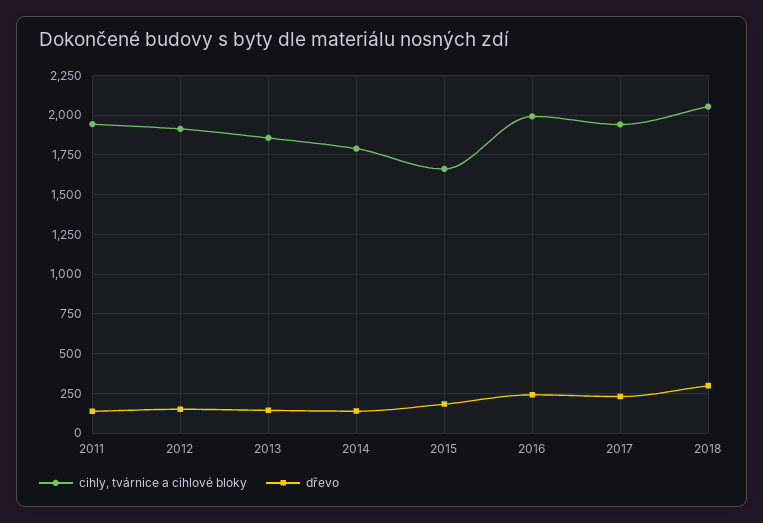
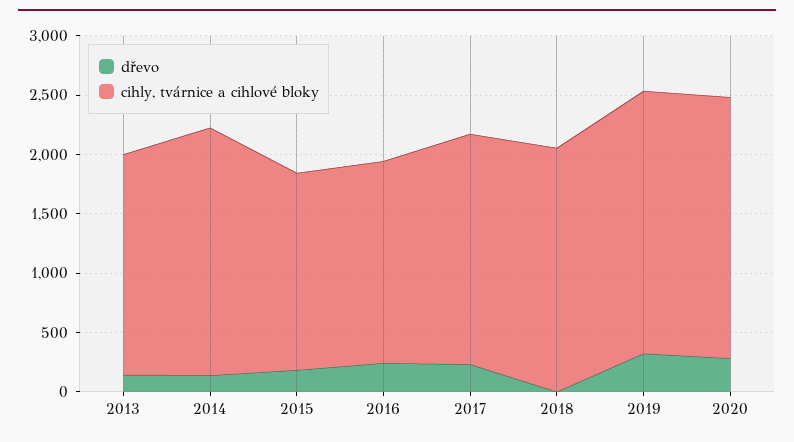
cihly, tvárnice a cihlové bloky, 2011: 1950 -> none
dřevo, 2011: 150 -> none
cihly, tvárnice a cihlové bloky, 2012: 1900 -> none
dřevo, 2012: 150 -> none
cihly, tvárnice a cihlové bloky, 2014: 1800 -> 2100
cihly, tvárnice a cihlové bloky, 2016: 2000 -> 1700
dřevo, 2018: 300 -> 0
dřevo, 2019: none -> 300
cihly, tvárnice a cihlové bloky, 2019: none -> 2200
dřevo, 2020: none -> 300
cihly, tvárnice a cihlové bloky, 2020: none -> 2200

